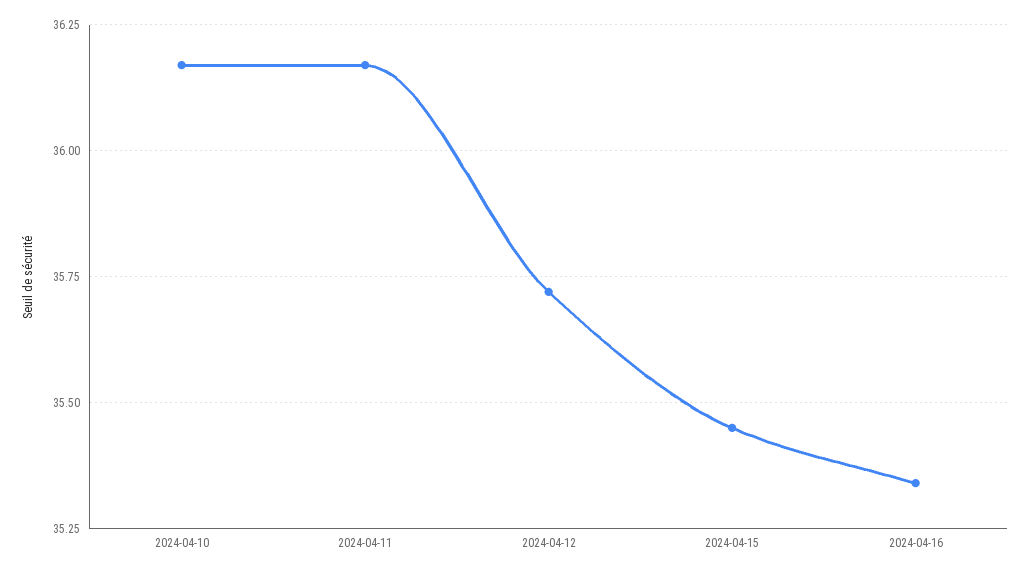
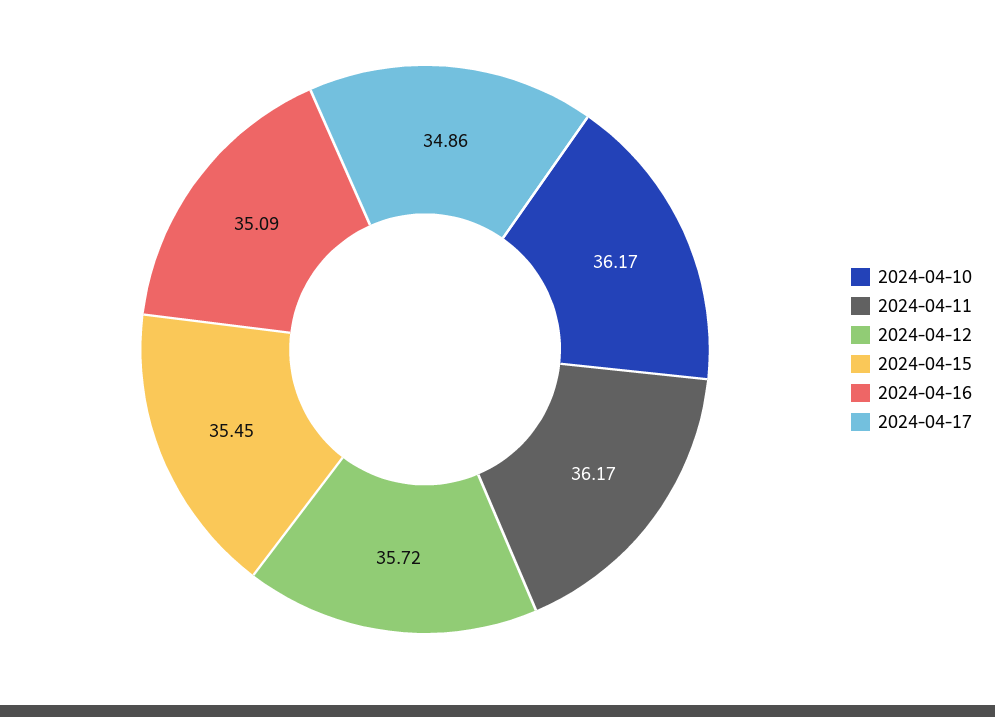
2024-04-16: 35.35 -> 35.09
2024-04-17: none -> 34.86

